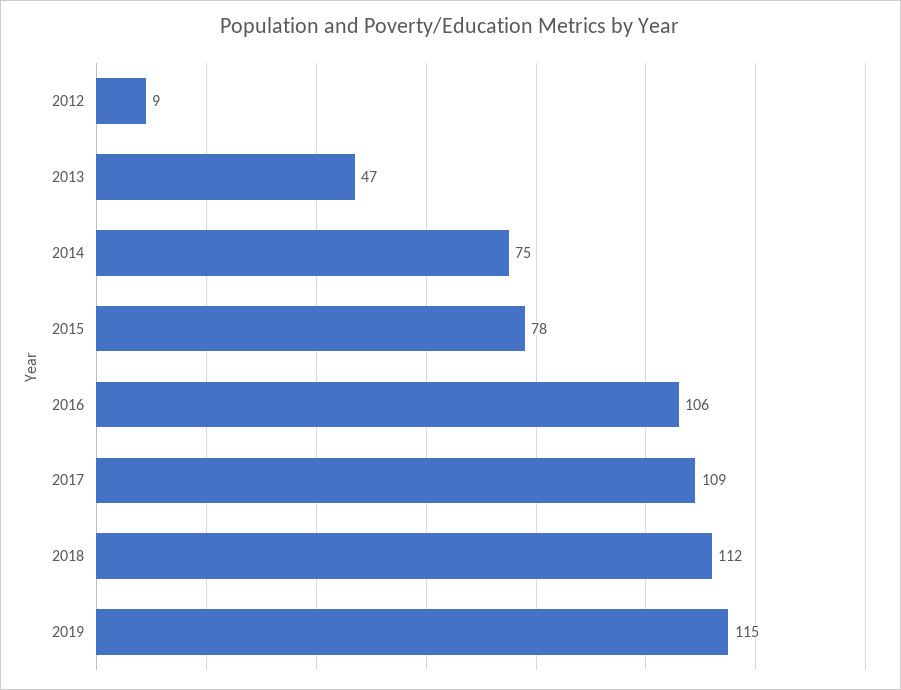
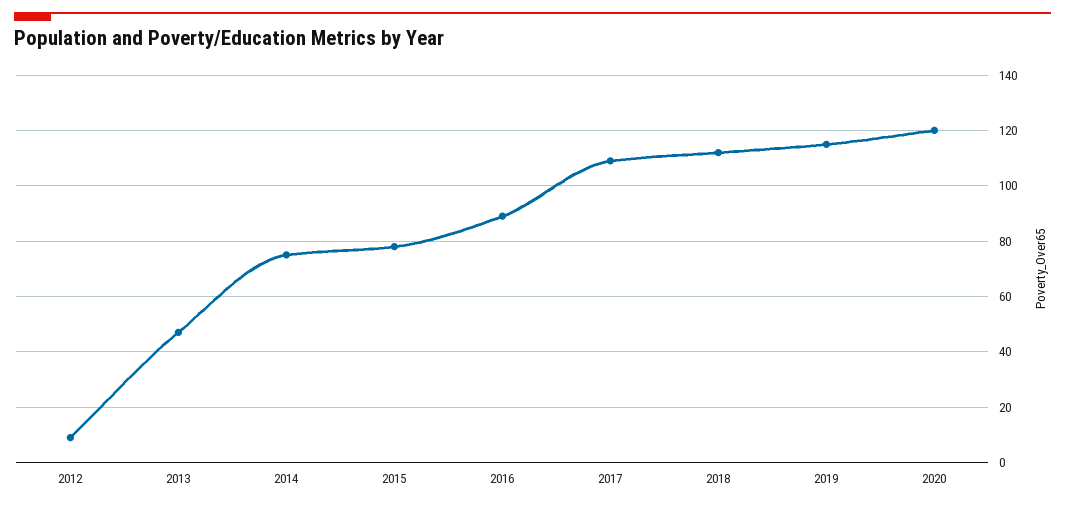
2016: 106 -> 90
2020: none -> 120

